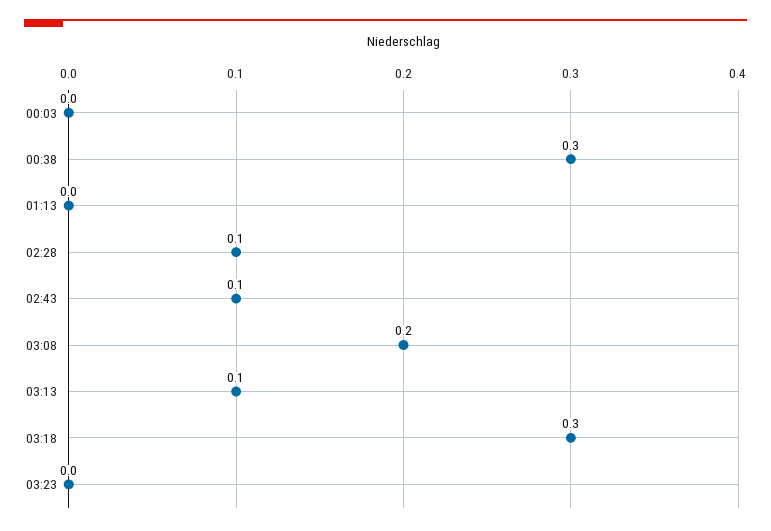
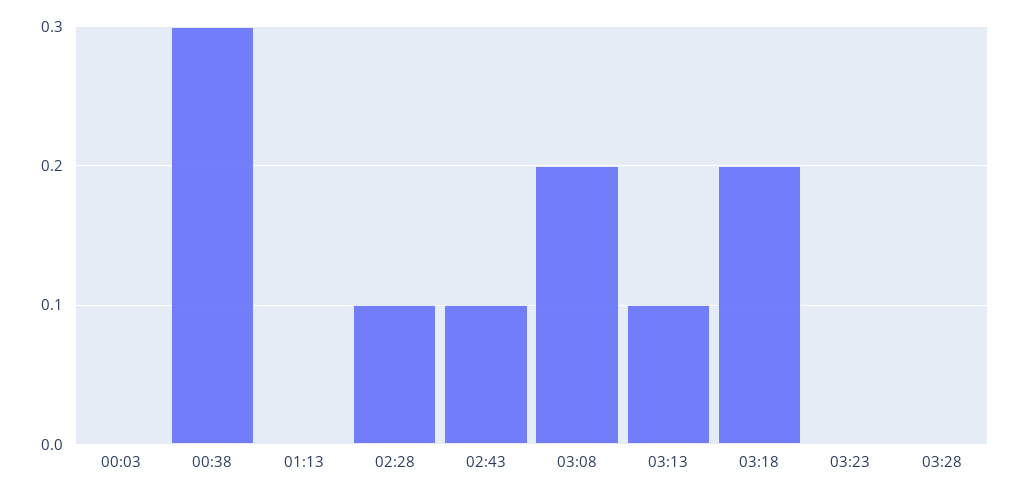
03:18: 0.3 -> 0.2
03:28: none -> 0

